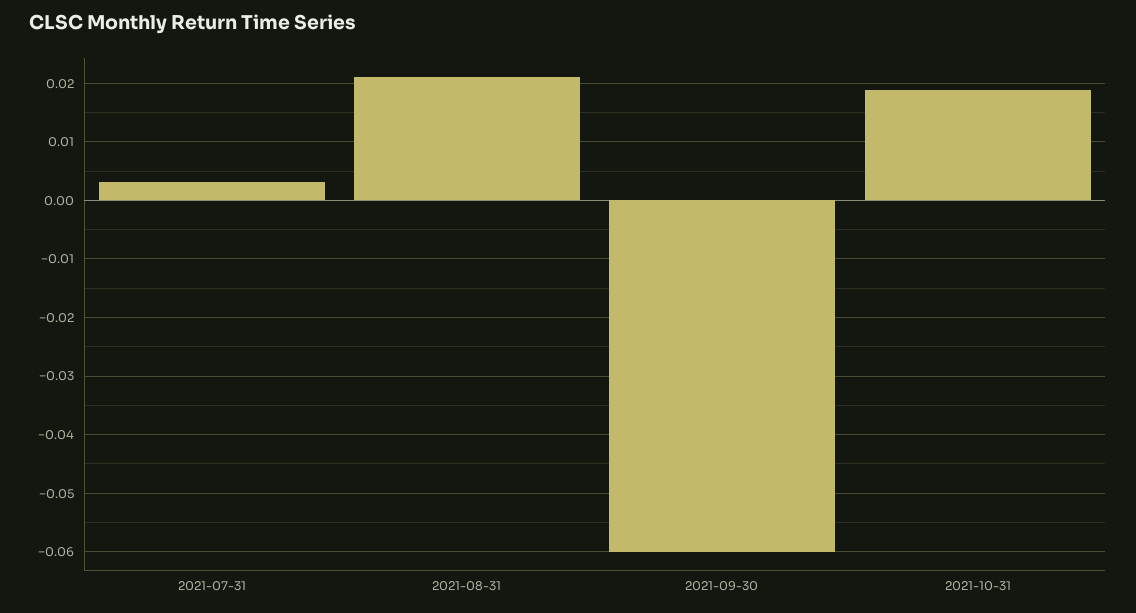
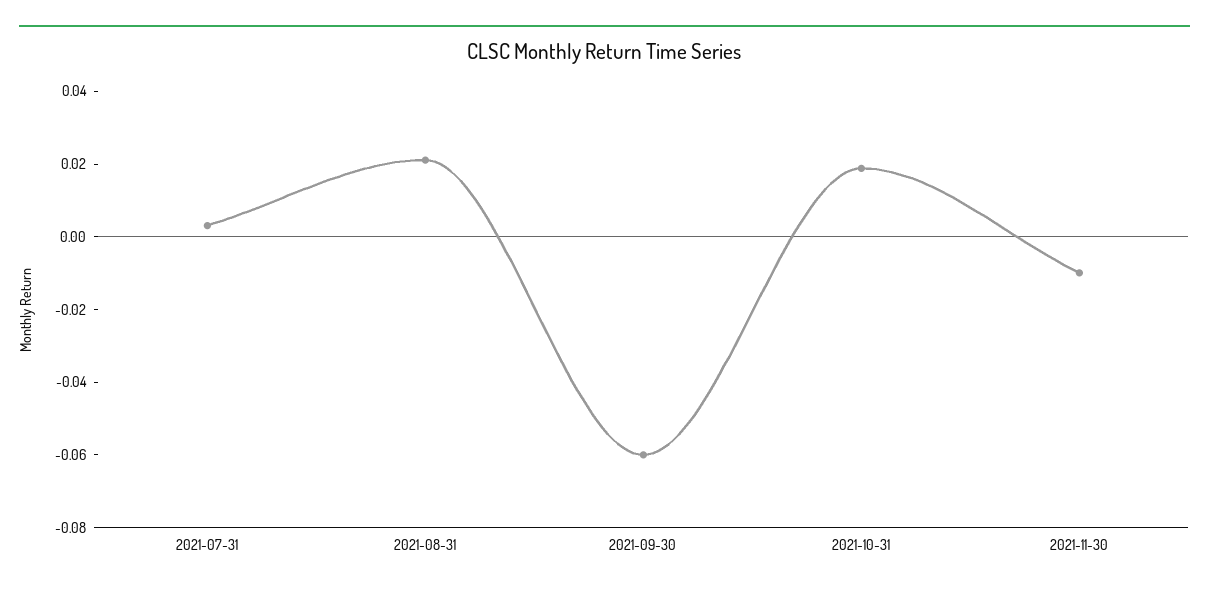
2021-11-30: none -> -0.01

